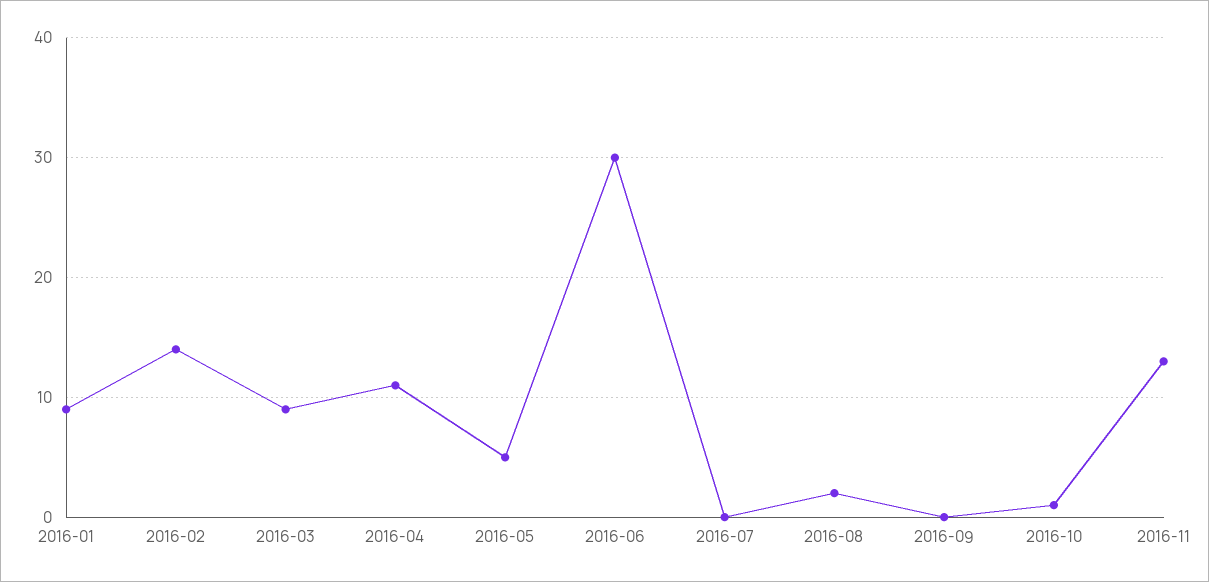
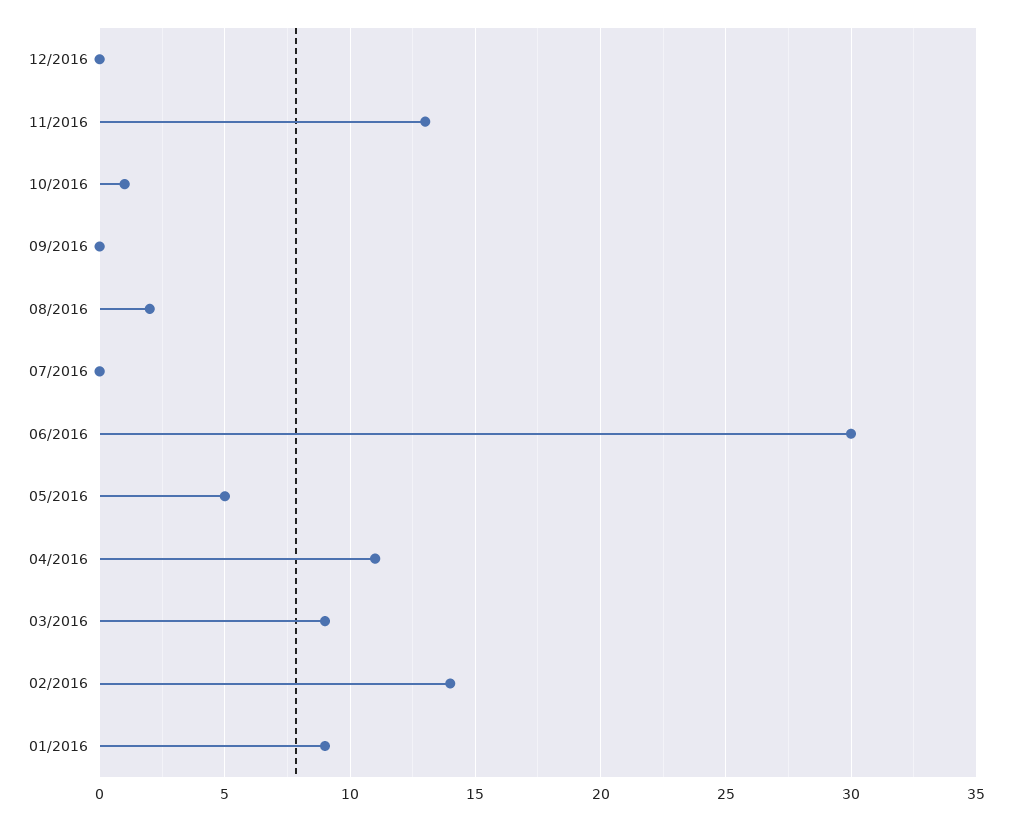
12/2016: none -> 0

